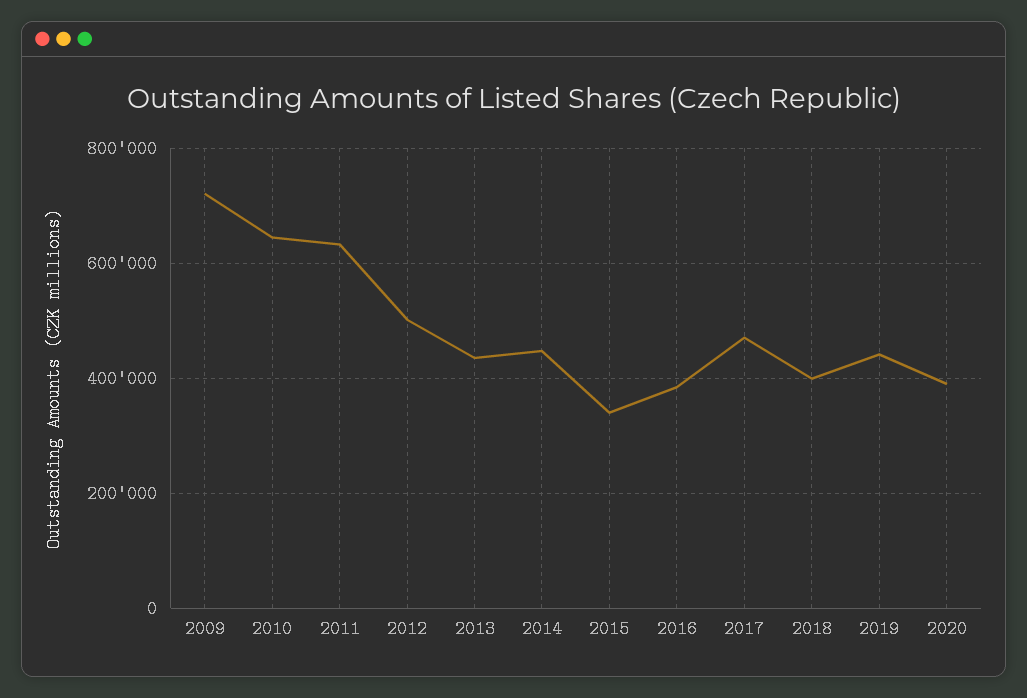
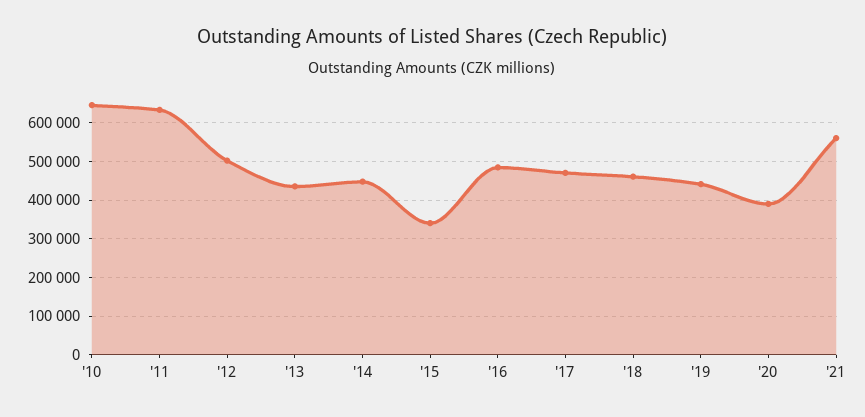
2009: 720000 -> none
2016: 380000 -> 480000
2018: 400000 -> 460000
'21: none -> 560000

